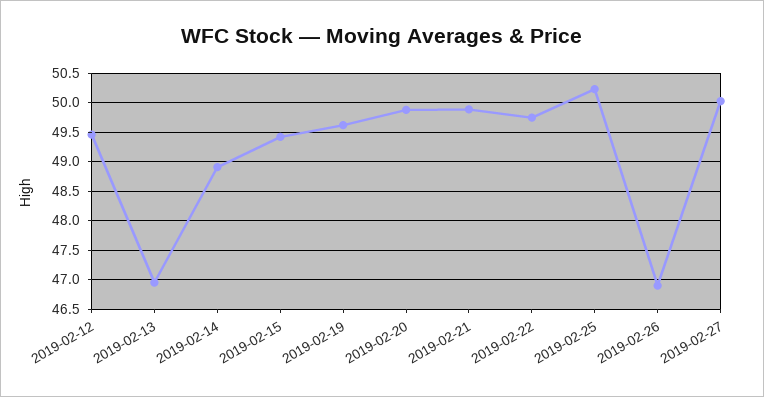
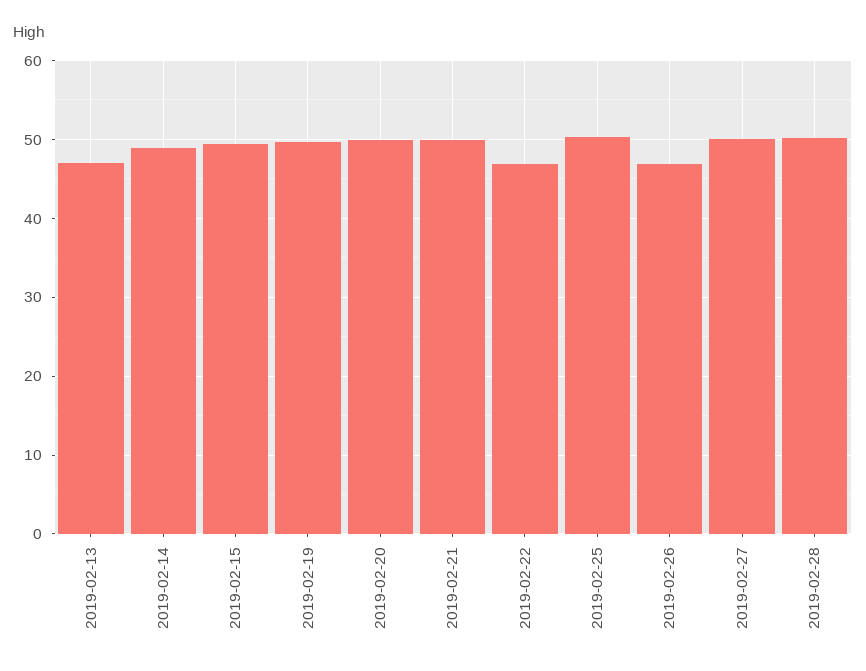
2019-02-12: 49.5 -> none
2019-02-22: 49.75 -> 47
2019-02-28: none -> 50

